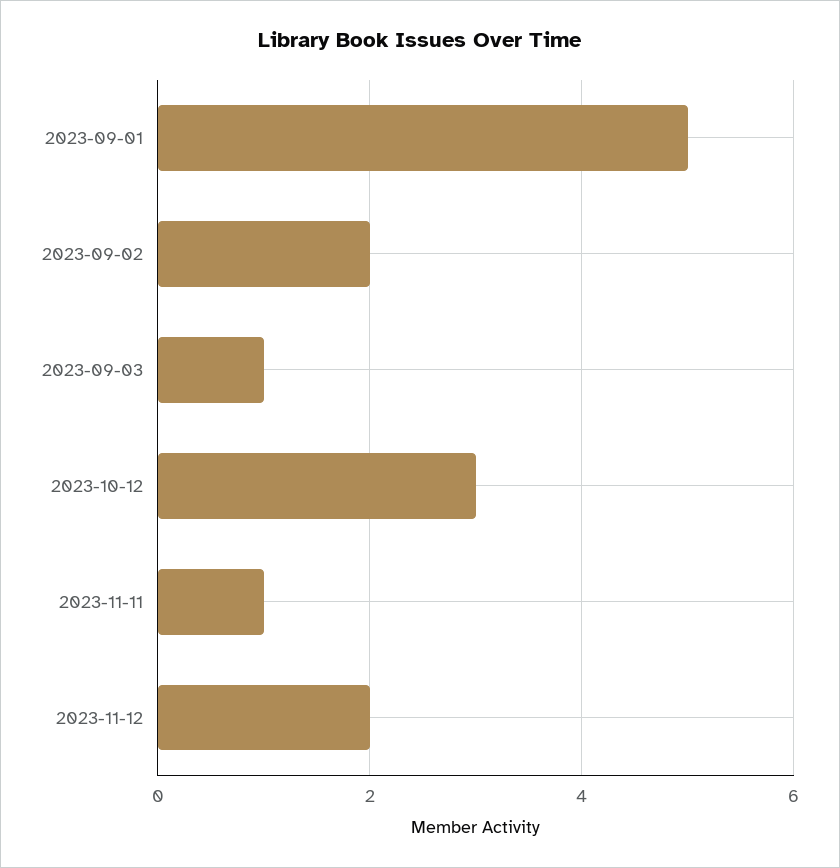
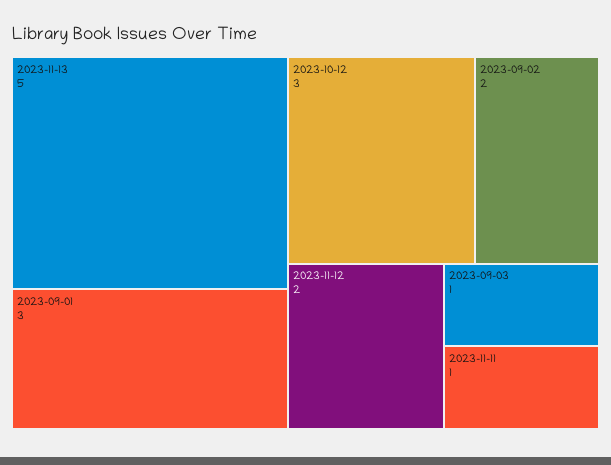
2023-09-01: 5 -> 3
2023-11-13: none -> 5

